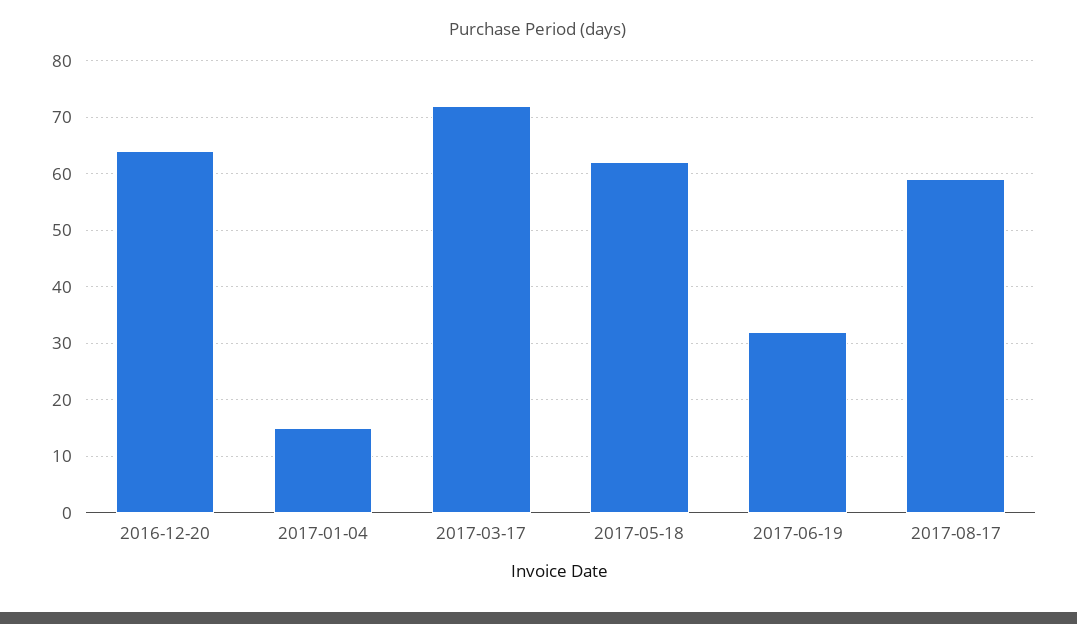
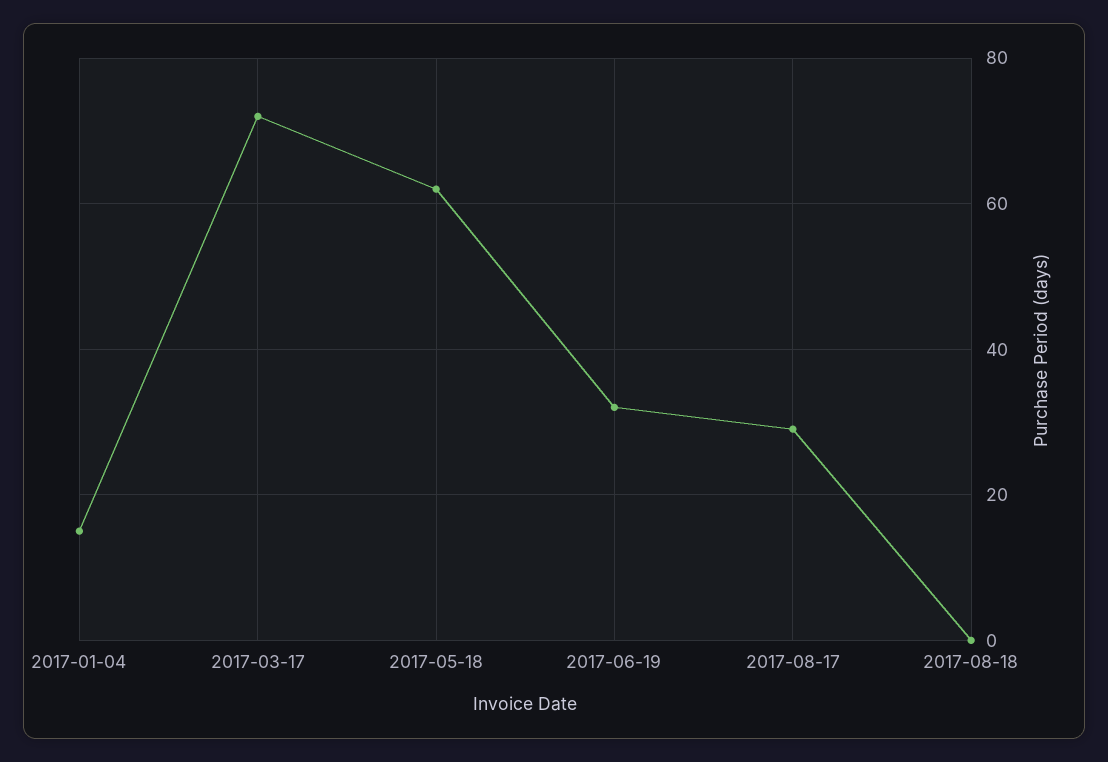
2016-12-20: 65 -> none
2017-08-17: 60 -> 30
2017-08-18: none -> 0

